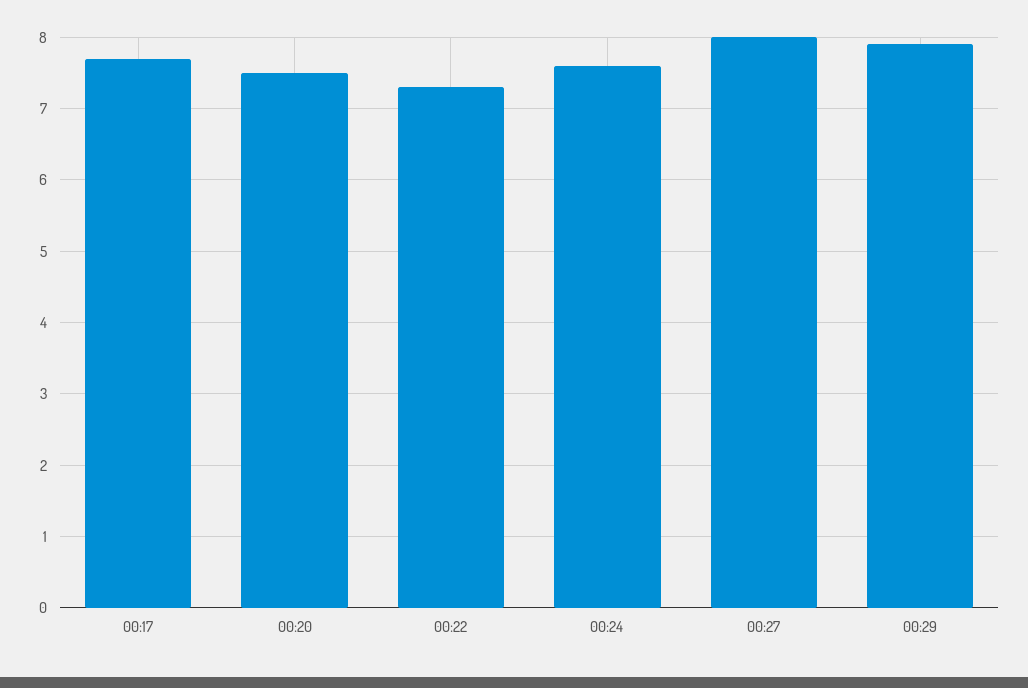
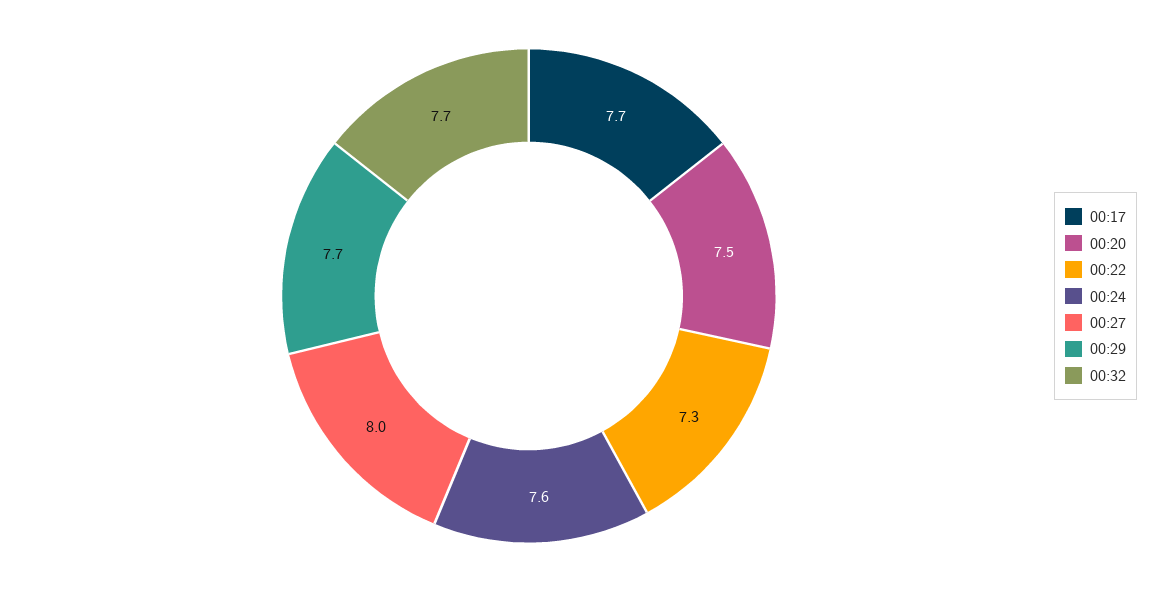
00:29: 7.9 -> 7.7
00:32: none -> 7.7

